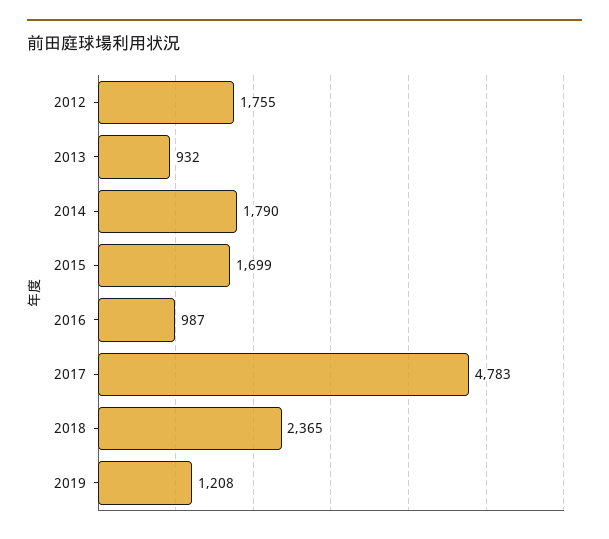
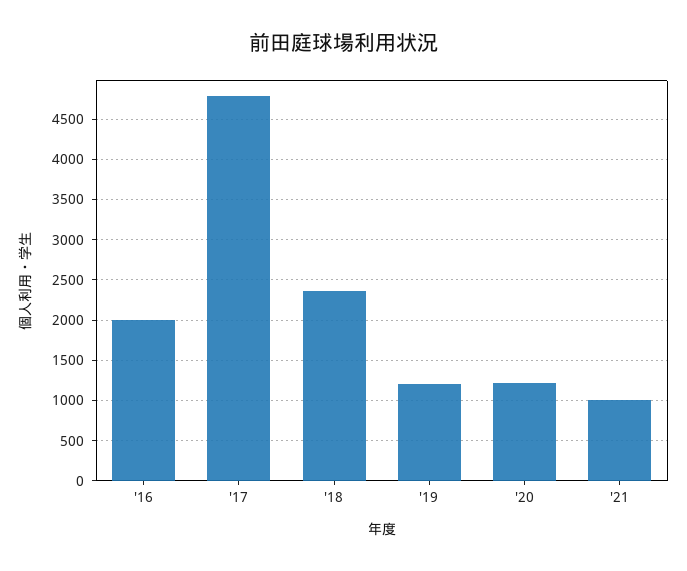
2012: 1755 -> none
2013: 932 -> none
2014: 1790 -> none
2015: 1699 -> none
2016: 987 -> 2000
'20: none -> 1200
'21: none -> 1000

